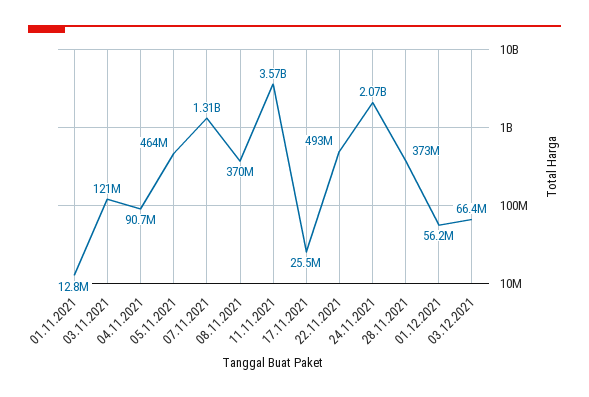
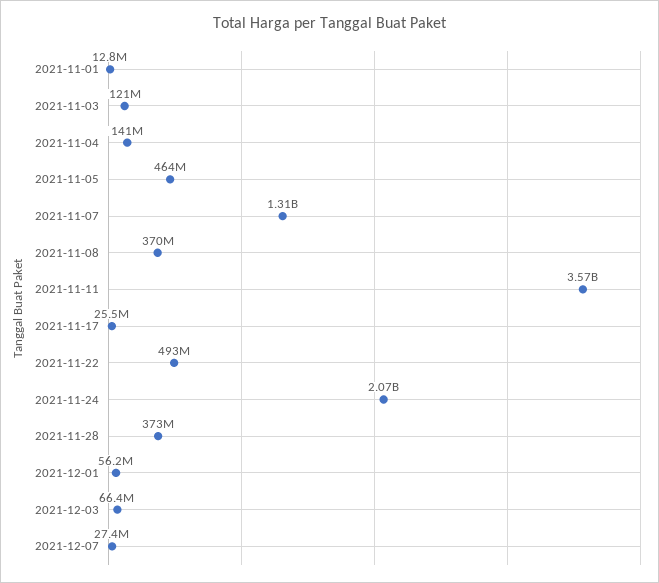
04.11.2021: 90700000 -> 141000000
2021-12-07: none -> 27400000

